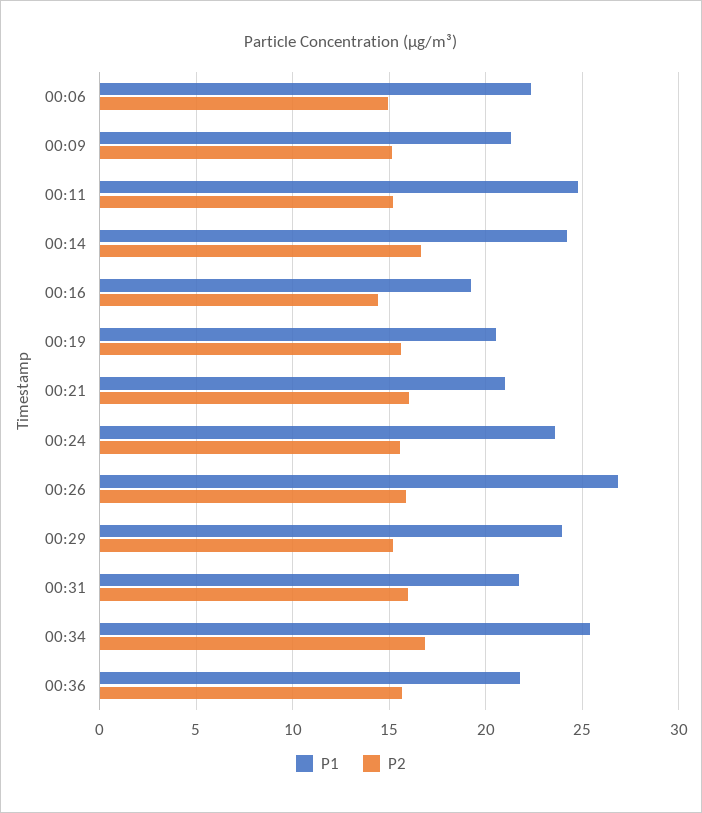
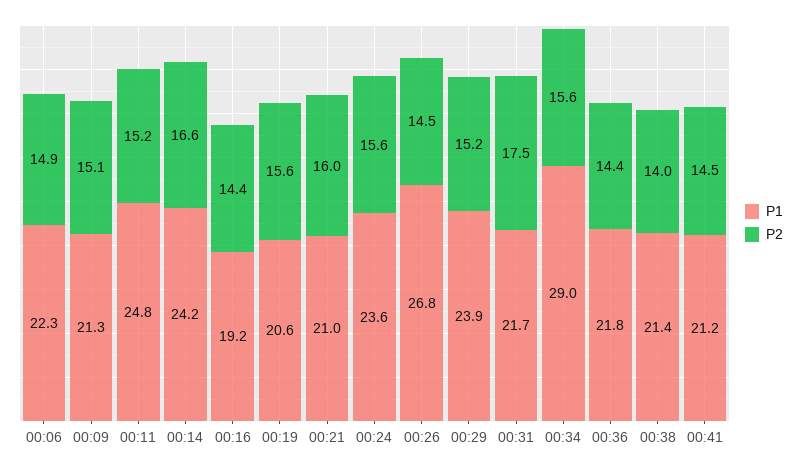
P2, 00:26: 16 -> 14.5
P2, 00:31: 16 -> 17.5
P1, 00:34: 25.5 -> 29
P2, 00:34: 17 -> 15.6
P2, 00:36: 15.5 -> 14.4
P1, 00:38: none -> 21.4
P2, 00:38: none -> 14
P1, 00:41: none -> 21.2
P2, 00:41: none -> 14.5

